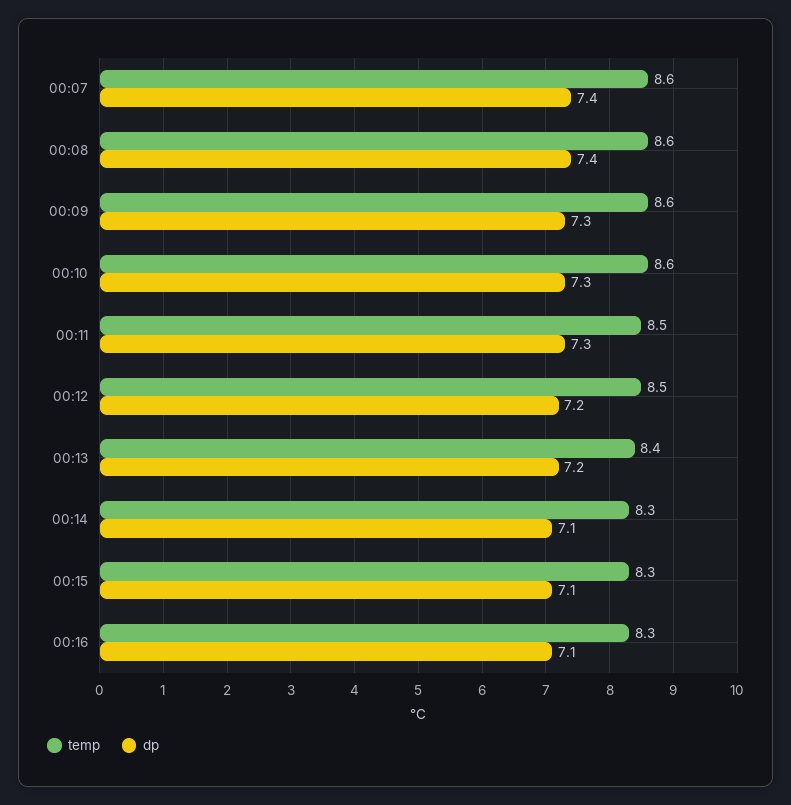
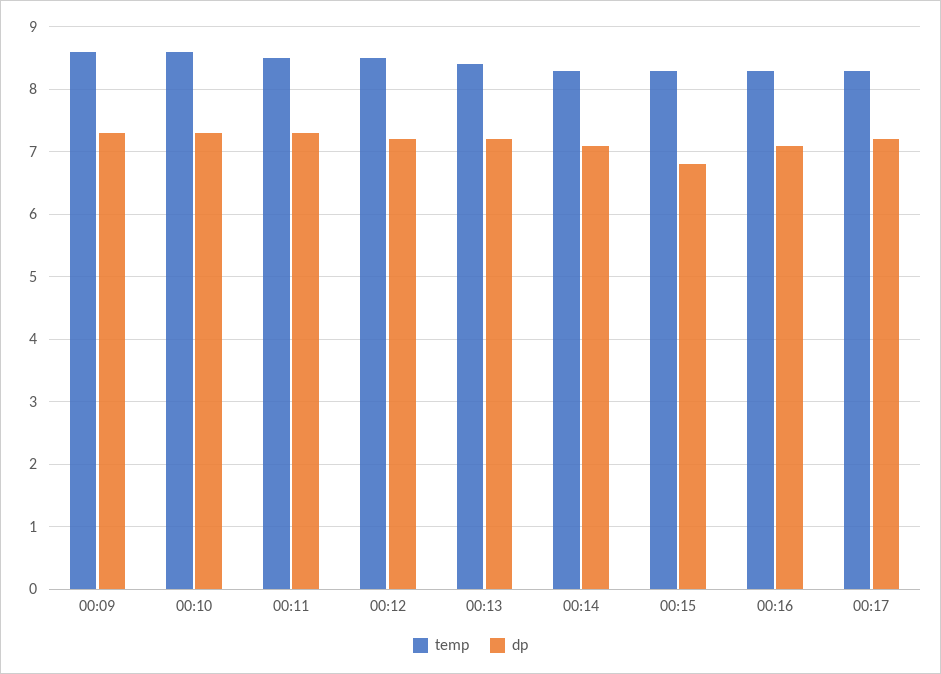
temp, 00:07: 8.6 -> none
dp, 00:07: 7.4 -> none
temp, 00:08: 8.6 -> none
dp, 00:08: 7.4 -> none
dp, 00:15: 7.1 -> 6.8
temp, 00:17: none -> 8.3
dp, 00:17: none -> 7.2

